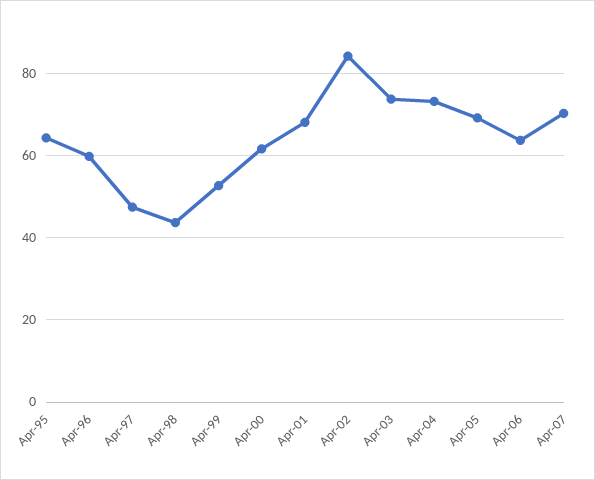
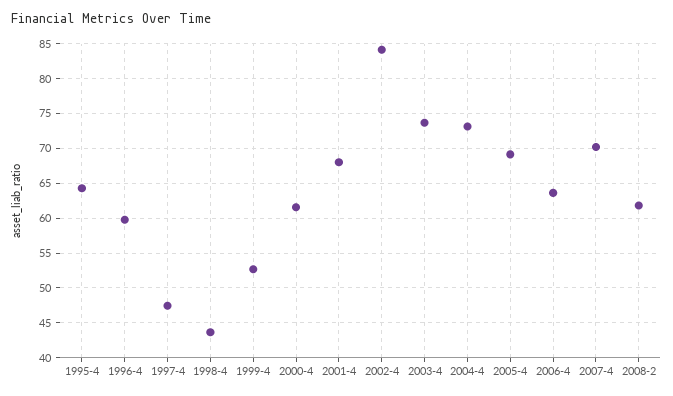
2008-2: none -> 62

